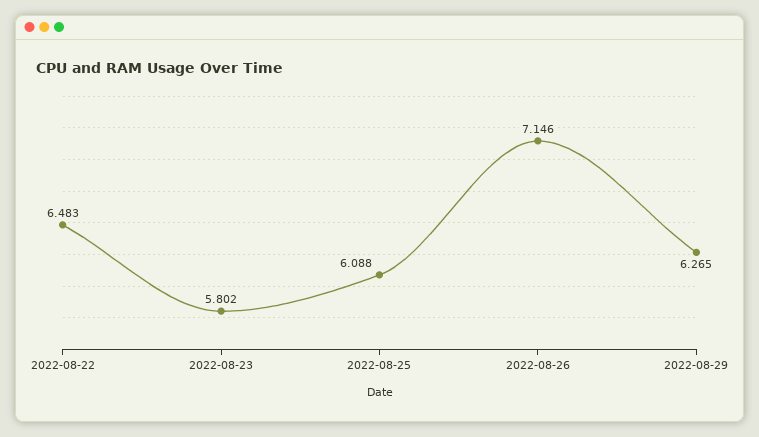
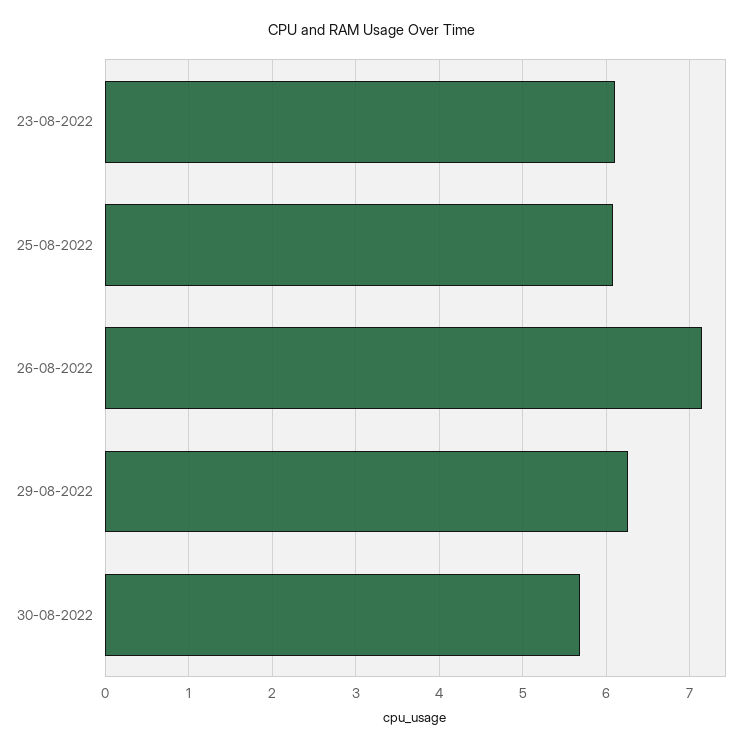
2022-08-22: 6.483 -> none
2022-08-23: 5.802 -> 6.1
30-08-2022: none -> 5.7

